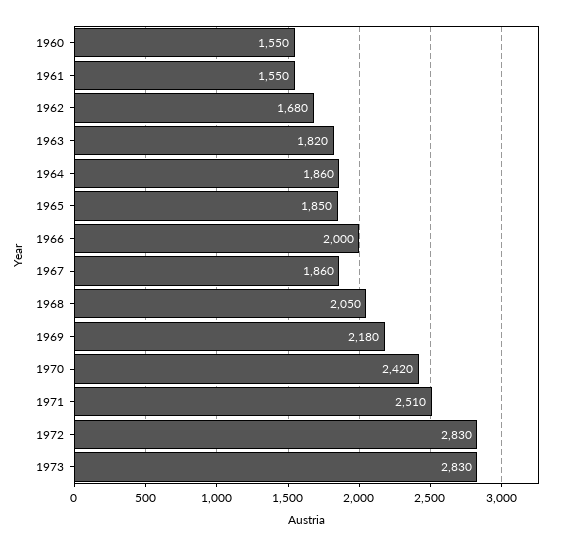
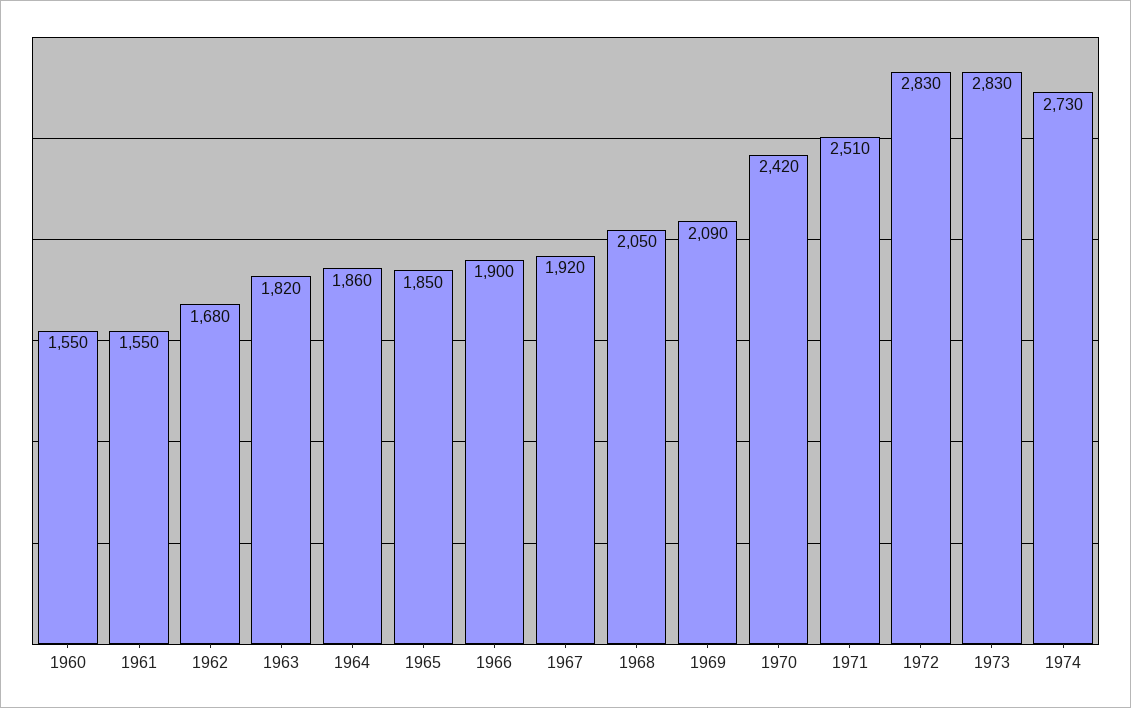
1966: 2000 -> 1900
1967: 1860 -> 1920
1969: 2180 -> 2090
1974: none -> 2730

